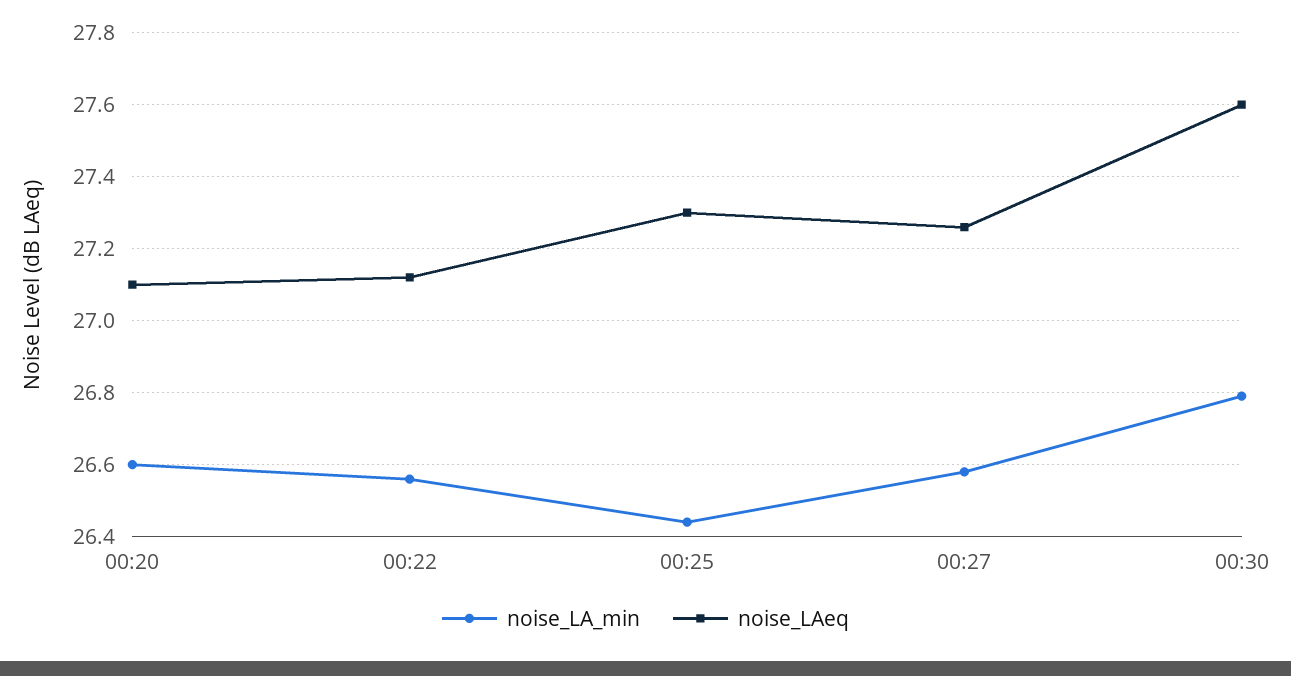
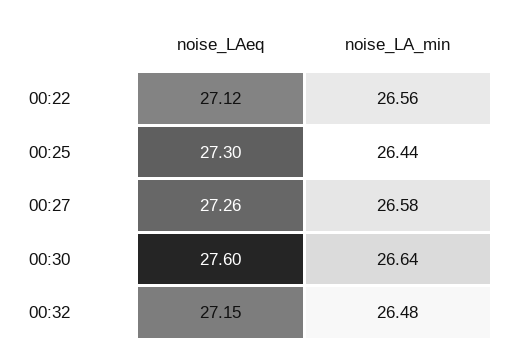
noise_LA_min, 00:20: 26.6 -> none
noise_LAeq, 00:20: 27.1 -> none
noise_LA_min, 00:30: 26.8 -> 26.64
noise_LAeq, 00:32: none -> 27.15
noise_LA_min, 00:32: none -> 26.48

